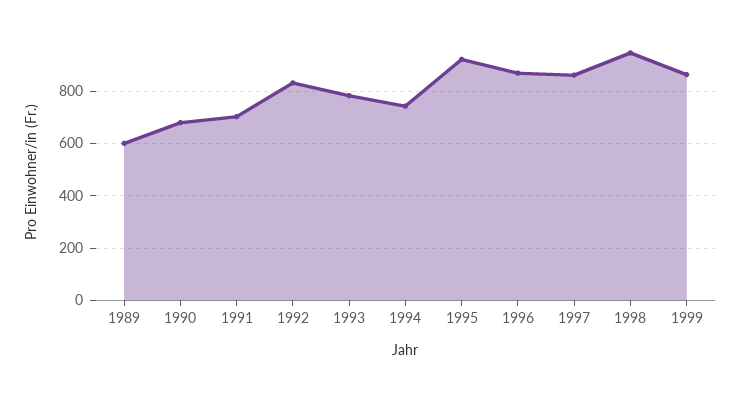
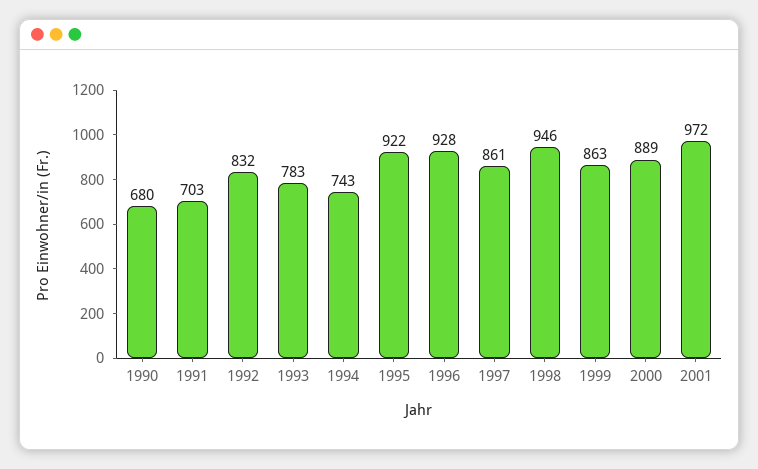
1989: 600 -> none
1996: 875 -> 928
2000: none -> 889
2001: none -> 972

